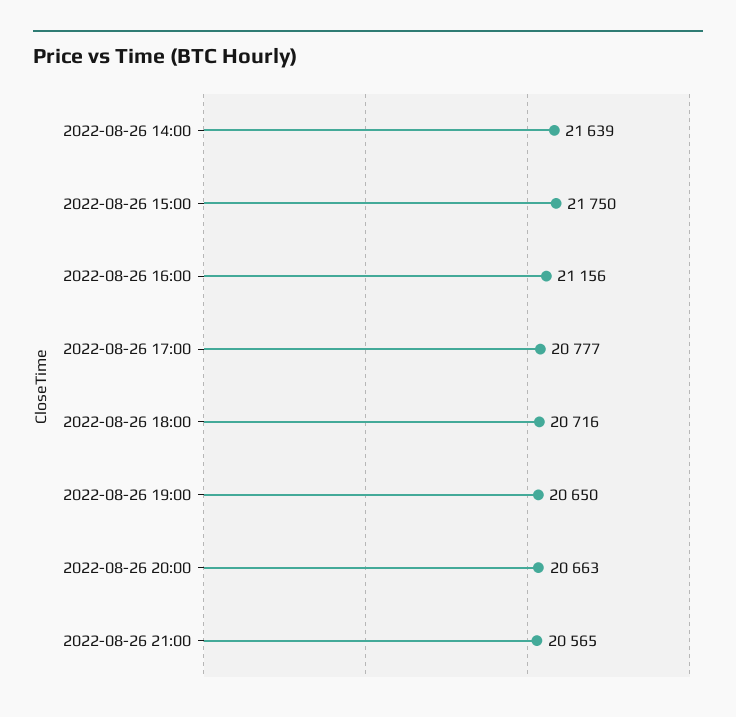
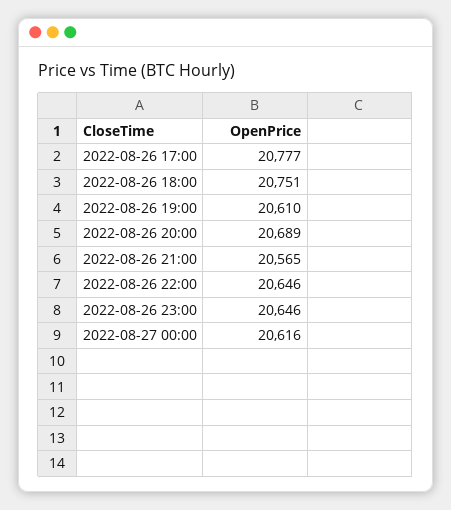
2022-08-26 14:00: 21639 -> none
2022-08-26 15:00: 21750 -> none
2022-08-26 16:00: 21156 -> none
2022-08-26 18:00: 20716 -> 20751
2022-08-26 19:00: 20650 -> 20610
2022-08-26 20:00: 20663 -> 20689
2022-08-26 22:00: none -> 20646
2022-08-26 23:00: none -> 20646
2022-08-27 00:00: none -> 20616

